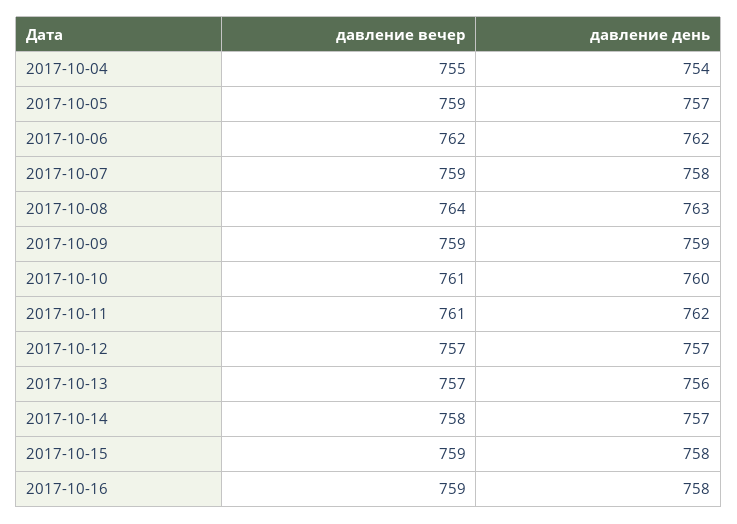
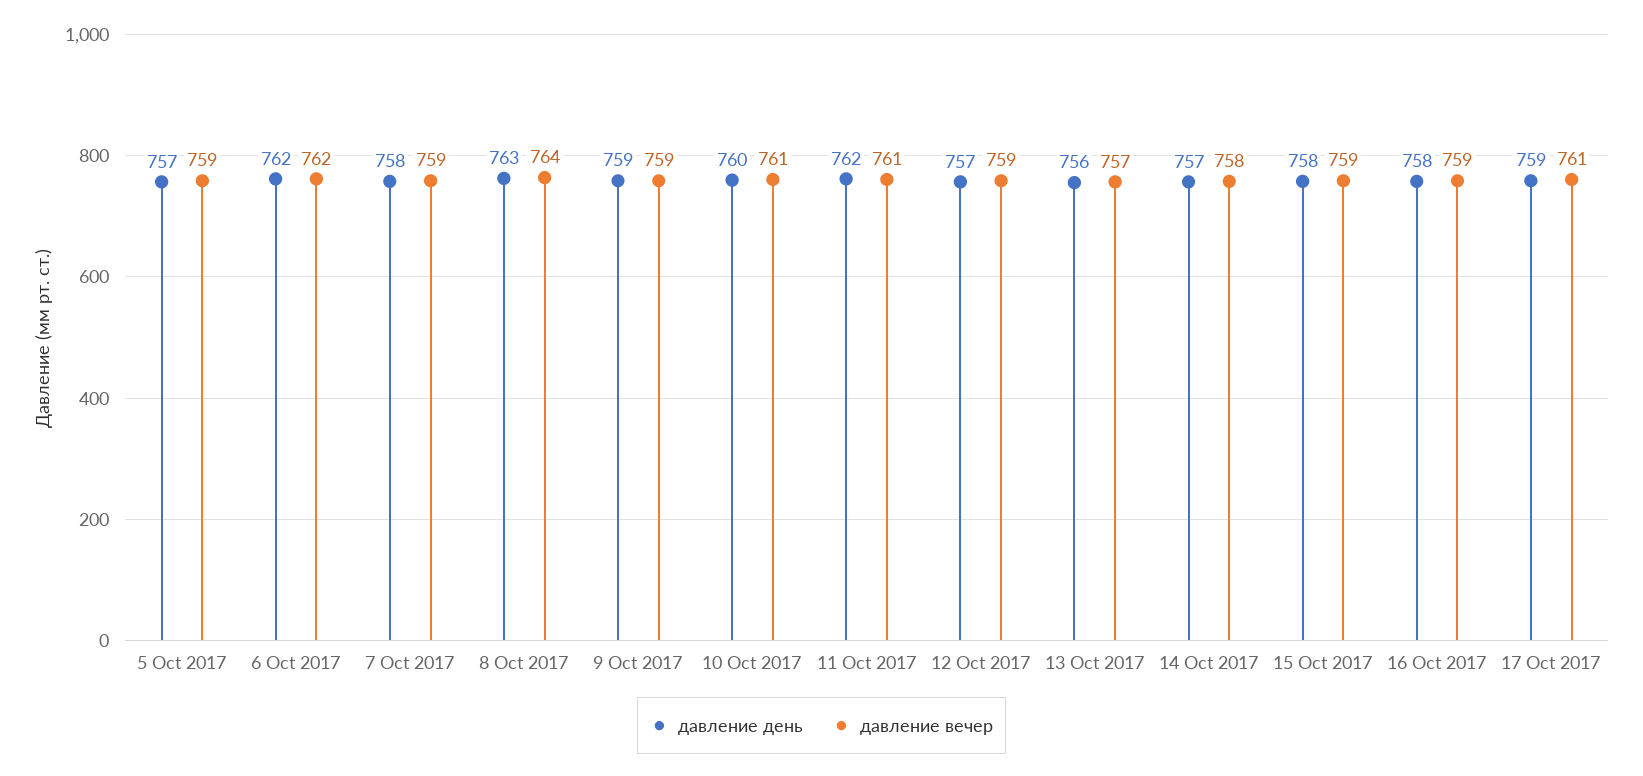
давление вечер, 2017-10-04: 755 -> none
давление день, 2017-10-04: 754 -> none
давление вечер, 2017-10-12: 757 -> 759
давление день, 17 Oct 2017: none -> 759
давление вечер, 17 Oct 2017: none -> 761

